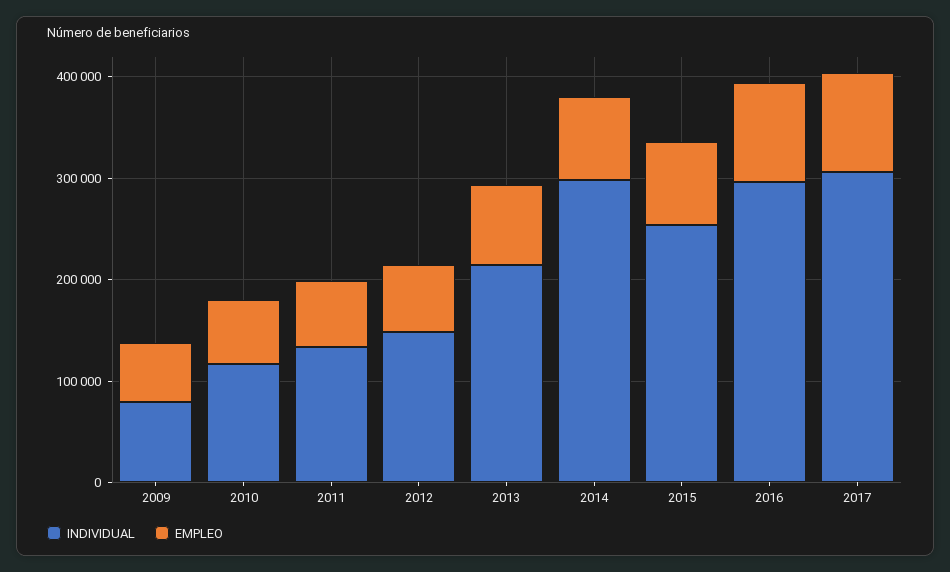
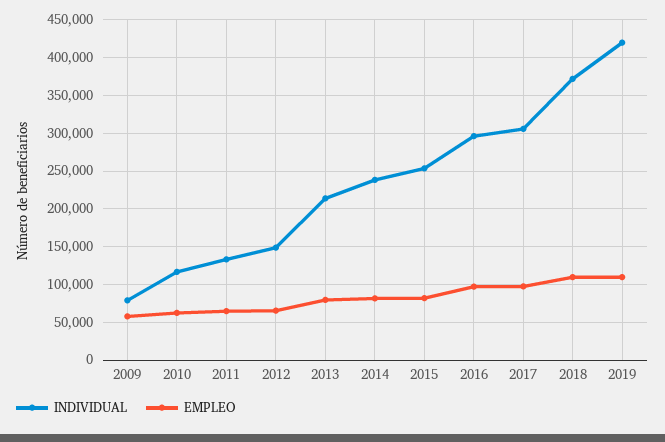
INDIVIDUAL, 2014: 300000 -> 240000
INDIVIDUAL, 2018: none -> 370000
EMPLEO, 2018: none -> 110000
INDIVIDUAL, 2019: none -> 420000
EMPLEO, 2019: none -> 110000

